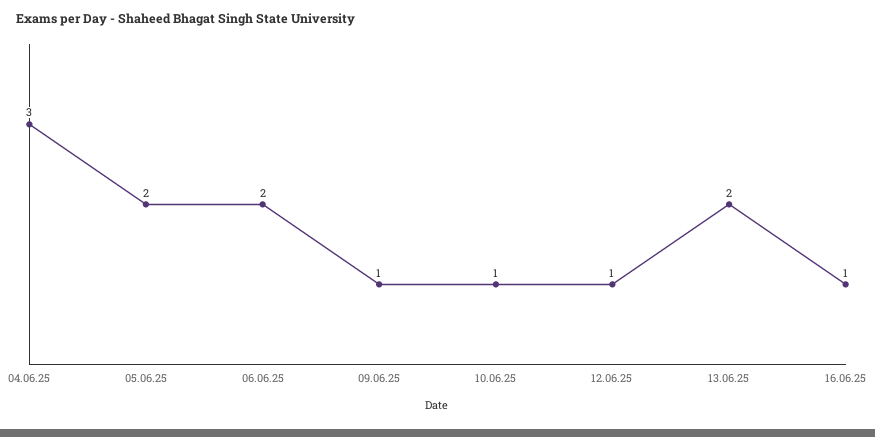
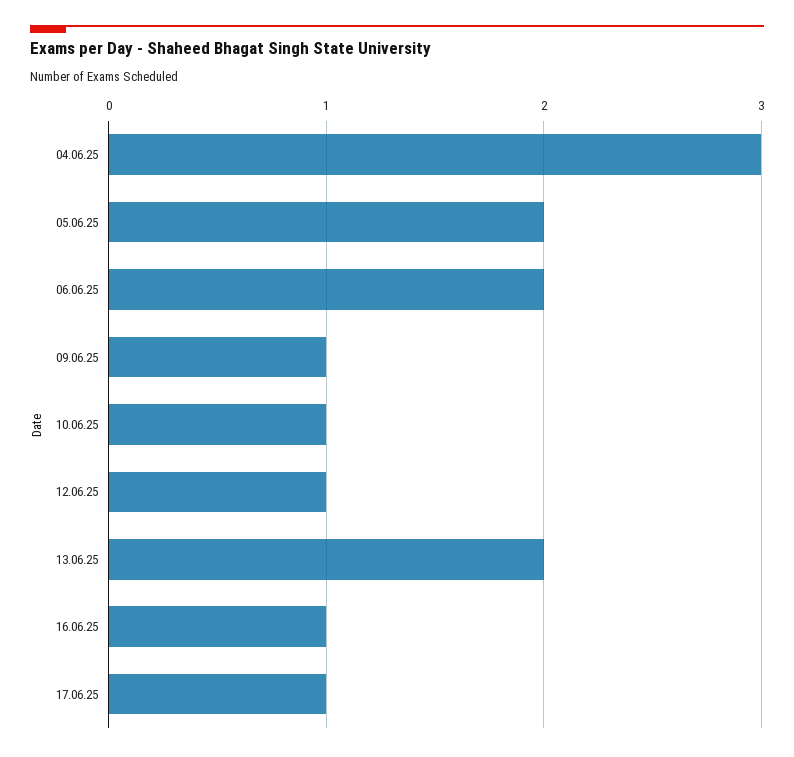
17.06.25: none -> 1

